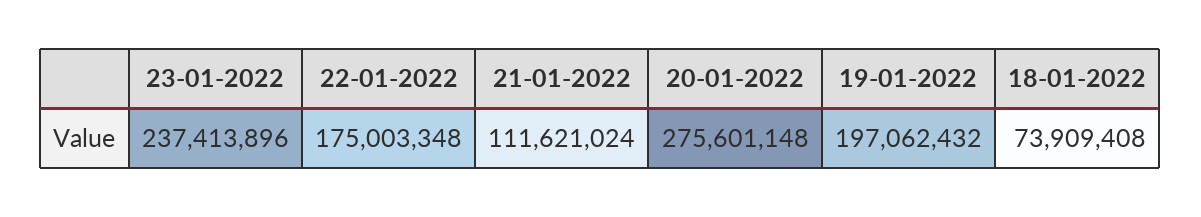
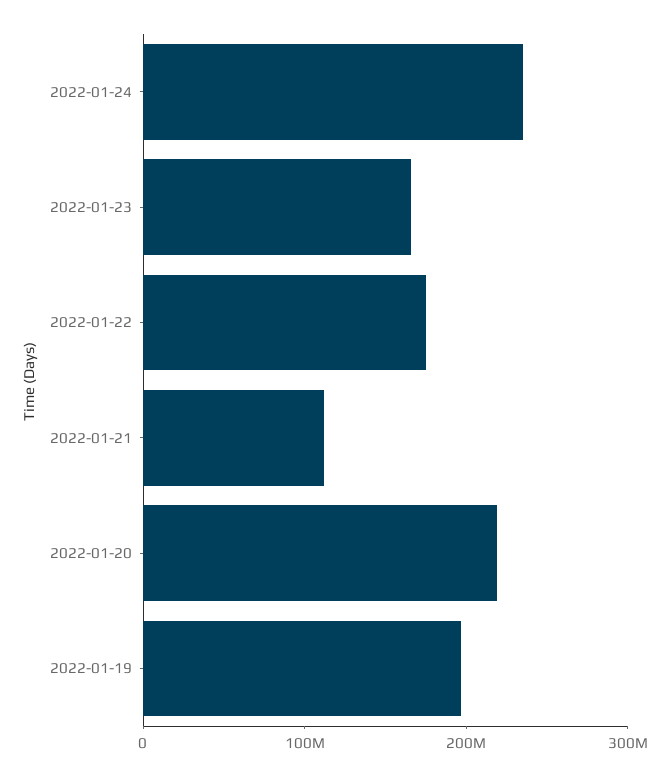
23-01-2022: 237413896 -> 160000000
20-01-2022: 275601148 -> 220000000
18-01-2022: 73909408 -> none
2022-01-24: none -> 240000000

